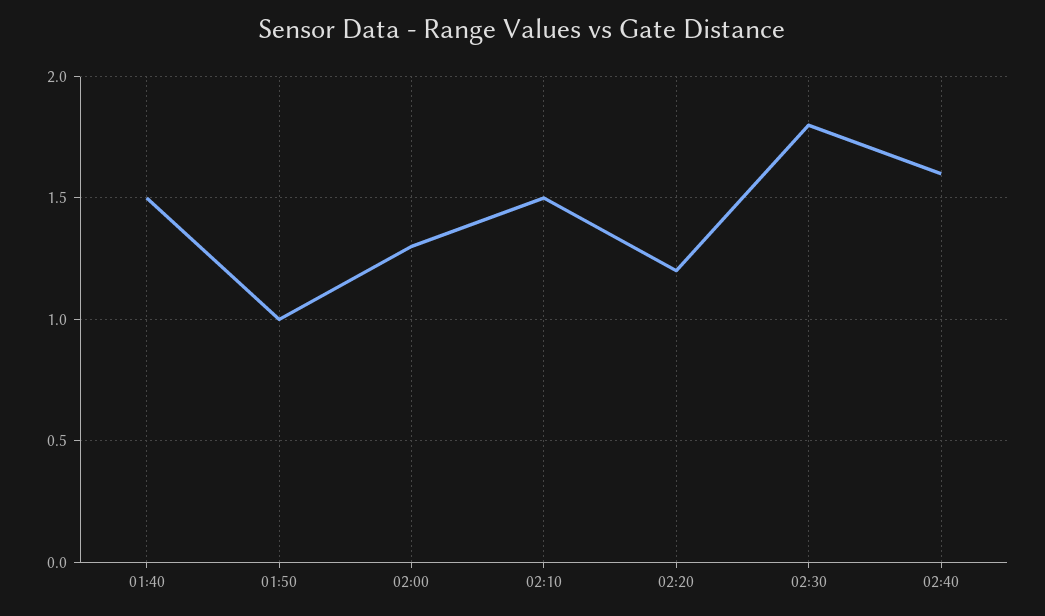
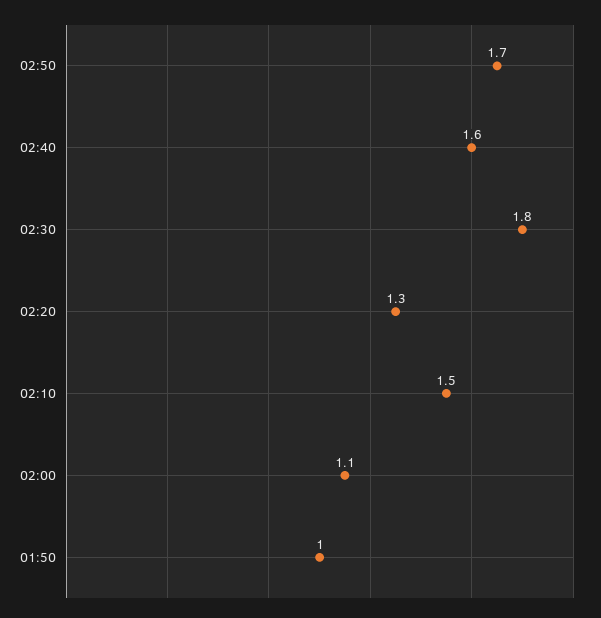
01:40: 1.5 -> none
02:00: 1.3 -> 1.1
02:20: 1.2 -> 1.3
02:50: none -> 1.7

